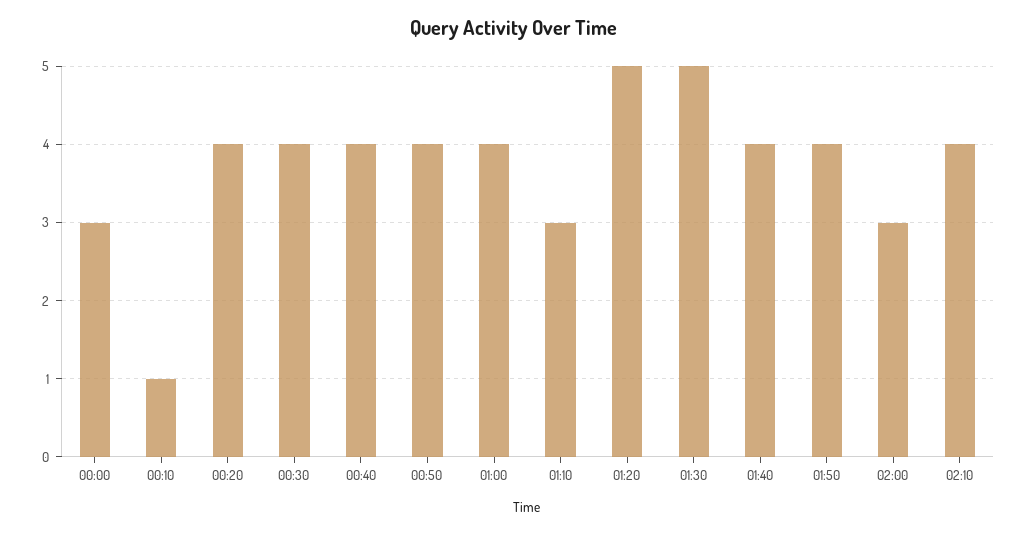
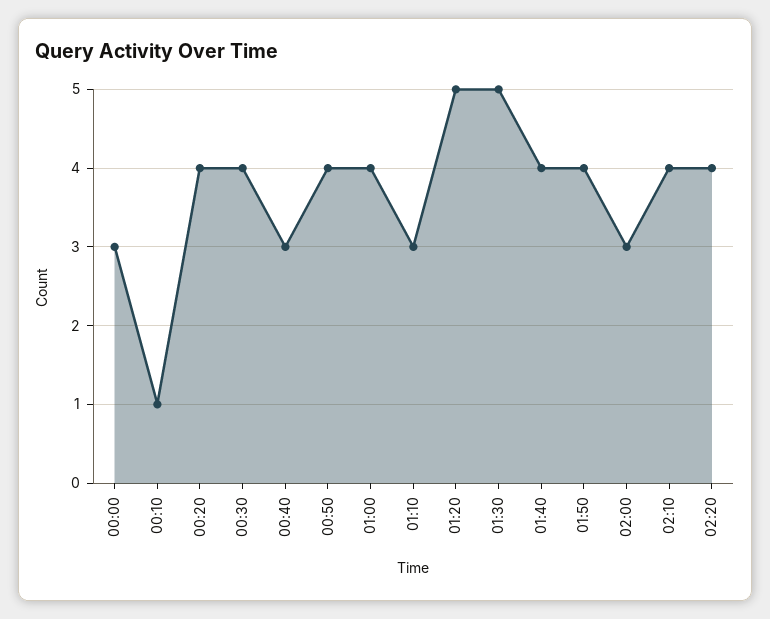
00:40: 4 -> 3
02:20: none -> 4

